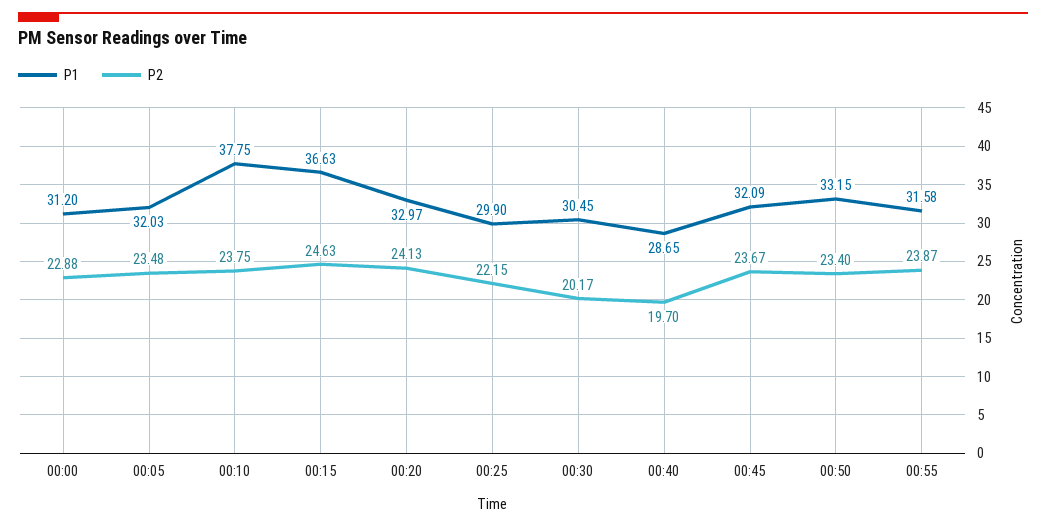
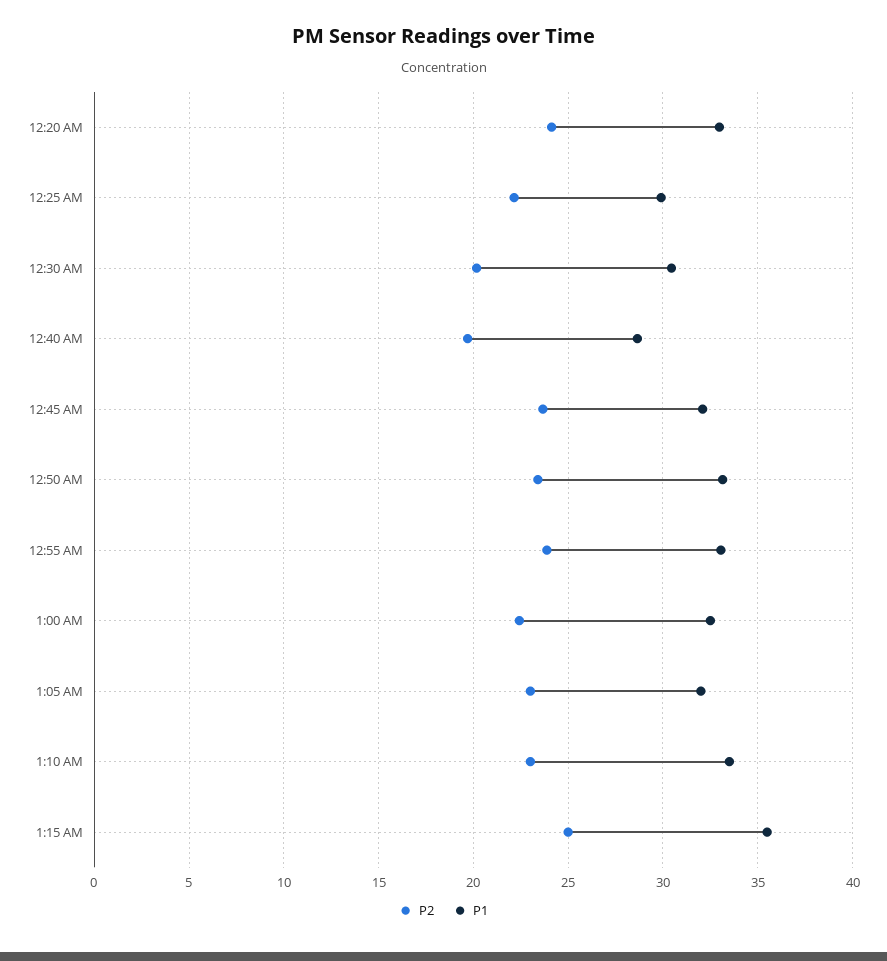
P1, 00:00: 31.2 -> none
P2, 00:00: 22.88 -> none
P1, 00:05: 32.03 -> none
P2, 00:05: 23.48 -> none
P1, 00:10: 37.75 -> none
P2, 00:10: 23.75 -> none
P1, 00:15: 36.63 -> none
P2, 00:15: 24.63 -> none
P1, 00:55: 31.58 -> 33
P2, 1:00 AM: none -> 22.5
P1, 1:00 AM: none -> 32.5
P2, 1:05 AM: none -> 23
P1, 1:05 AM: none -> 32
P2, 1:10 AM: none -> 23
P1, 1:10 AM: none -> 33.5
P2, 1:15 AM: none -> 25
P1, 1:15 AM: none -> 35.5

